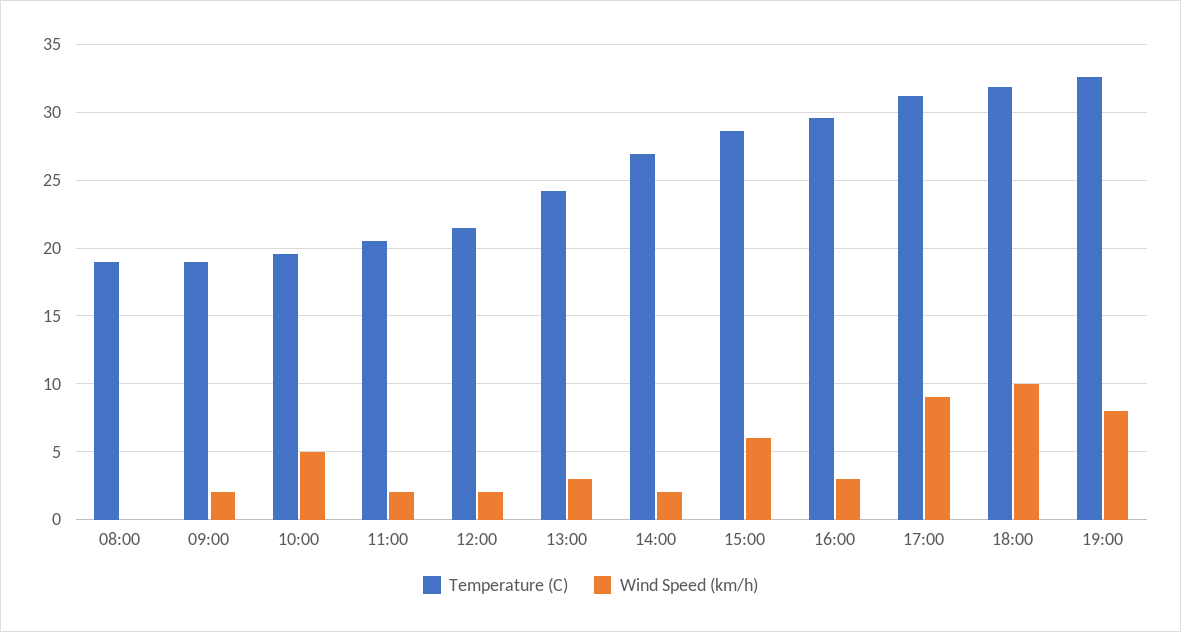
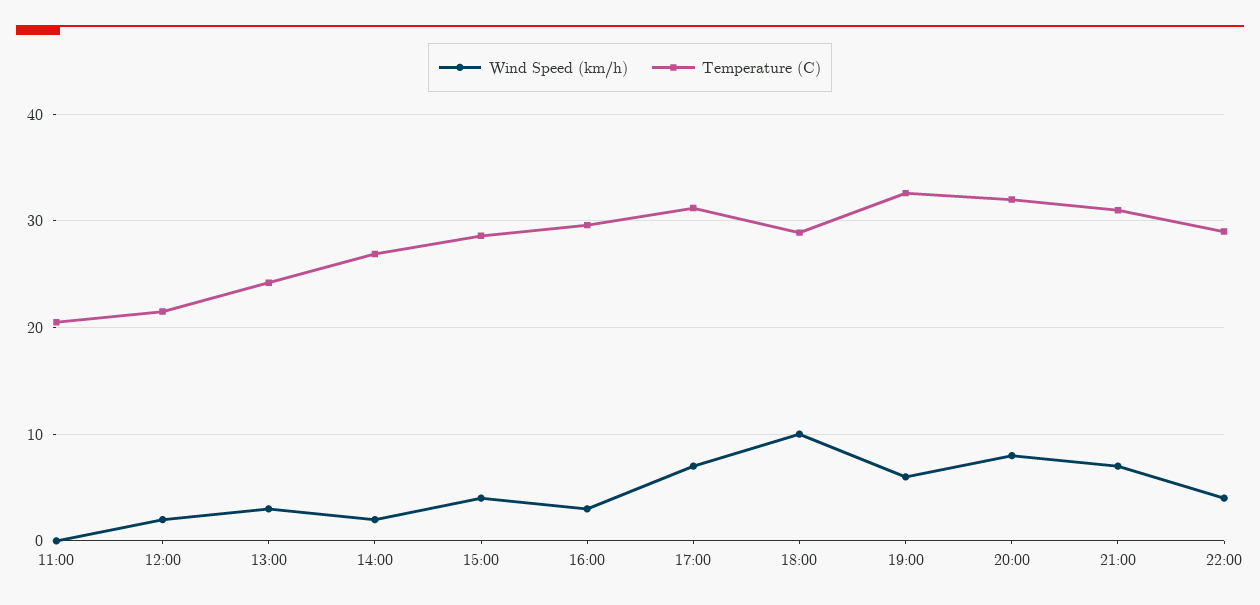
Temperature (C), 08:00: 19 -> none
Wind Speed (km/h), 08:00: 0 -> none
Temperature (C), 09:00: 19 -> none
Wind Speed (km/h), 09:00: 2 -> none
Temperature (C), 10:00: 19.5 -> none
Wind Speed (km/h), 10:00: 5 -> none
Wind Speed (km/h), 11:00: 2 -> 0
Wind Speed (km/h), 15:00: 6 -> 4
Wind Speed (km/h), 17:00: 9 -> 7
Temperature (C), 18:00: 32 -> 29
Wind Speed (km/h), 19:00: 8 -> 6
Wind Speed (km/h), 20:00: none -> 8
Temperature (C), 20:00: none -> 32
Wind Speed (km/h), 21:00: none -> 7
Temperature (C), 21:00: none -> 31
Wind Speed (km/h), 22:00: none -> 4
Temperature (C), 22:00: none -> 29

